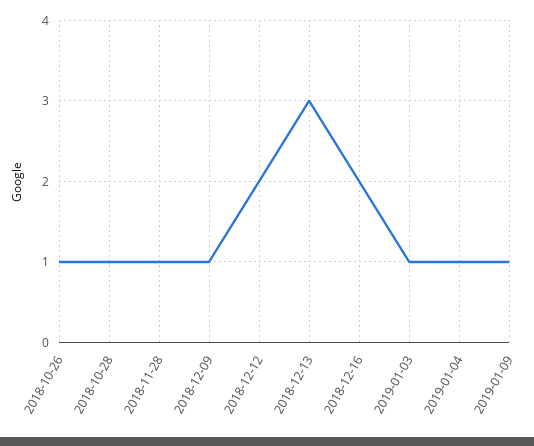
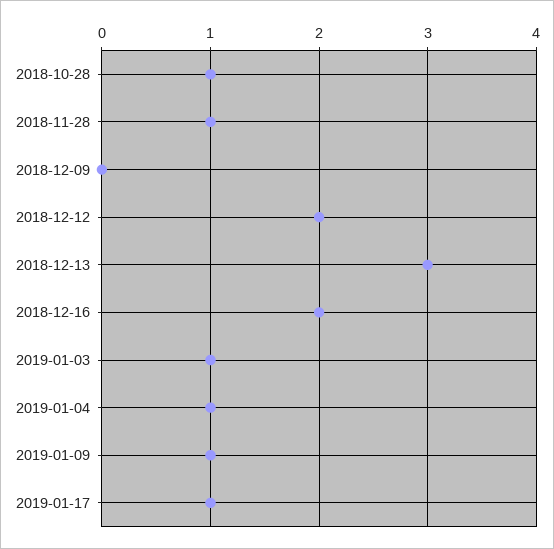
2018-10-26: 1 -> none
2018-12-09: 1 -> 0
2019-01-17: none -> 1

